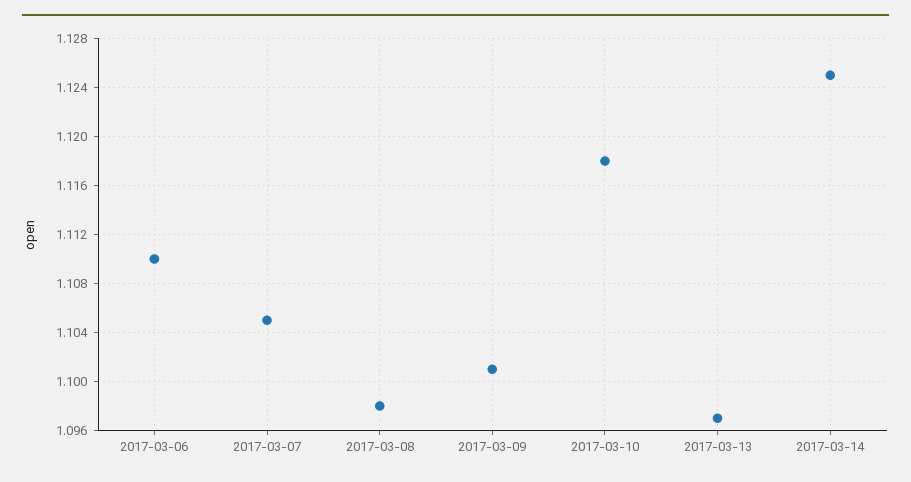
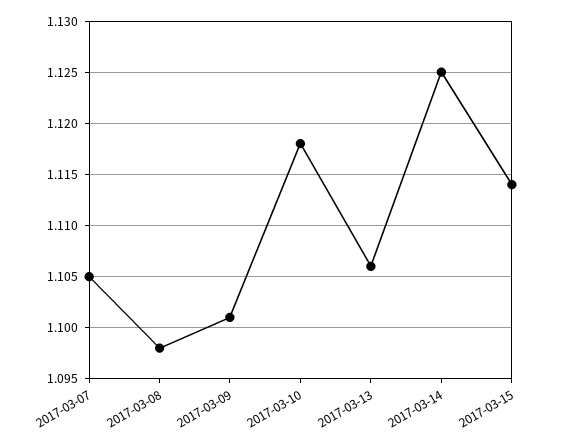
2017-03-06: 1.11 -> none
2017-03-13: 1.097 -> 1.106
2017-03-15: none -> 1.114

